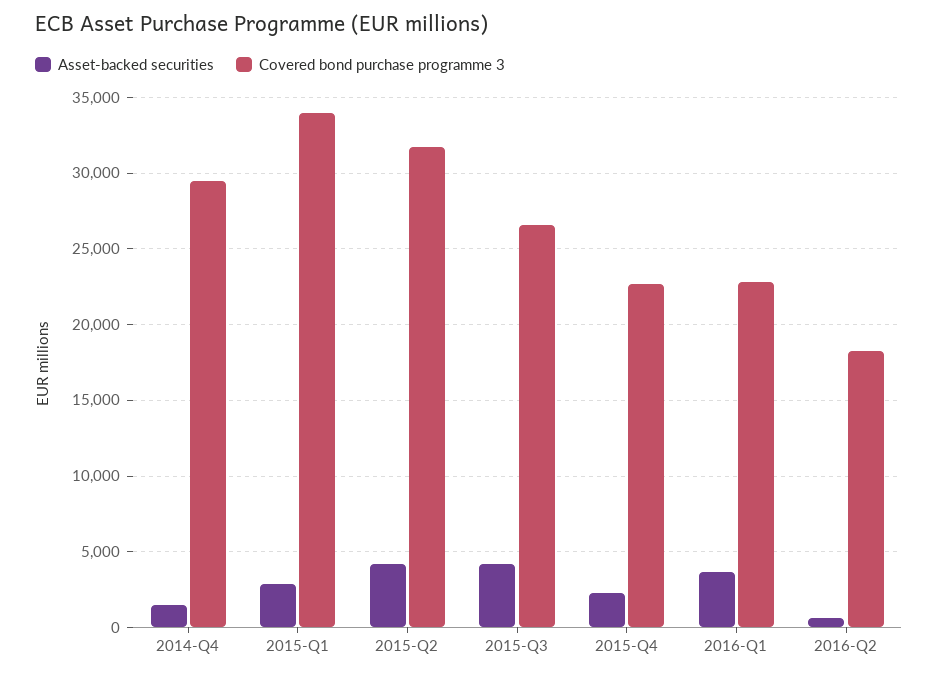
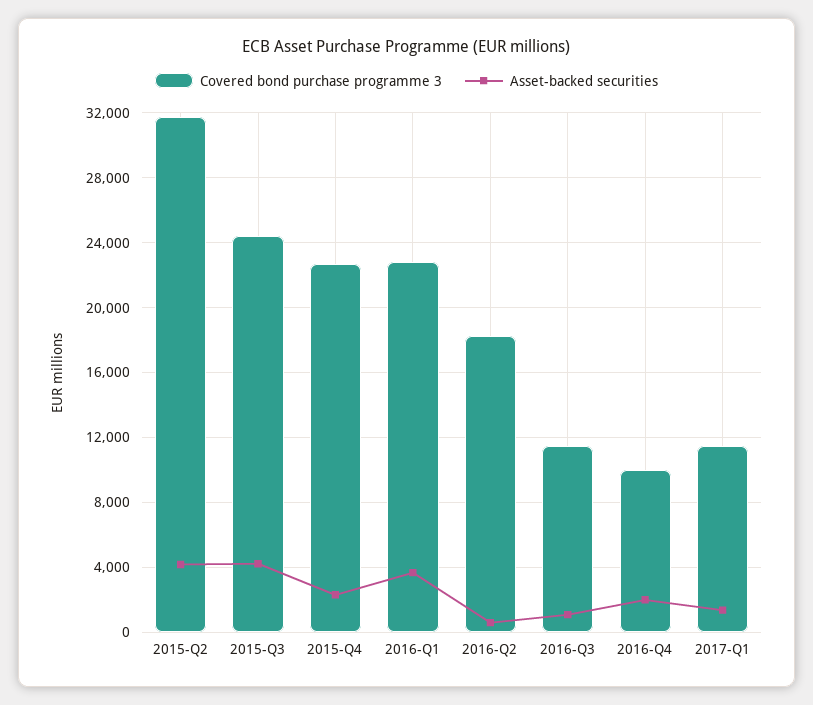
Asset-backed securities, 2014-Q4: 1500 -> none
Covered bond purchase programme 3, 2014-Q4: 29500 -> none
Asset-backed securities, 2015-Q1: 3000 -> none
Covered bond purchase programme 3, 2015-Q1: 34000 -> none
Covered bond purchase programme 3, 2015-Q3: 26500 -> 24500
Covered bond purchase programme 3, 2016-Q3: none -> 11500
Asset-backed securities, 2016-Q3: none -> 1000
Covered bond purchase programme 3, 2016-Q4: none -> 10000
Asset-backed securities, 2016-Q4: none -> 2000
Covered bond purchase programme 3, 2017-Q1: none -> 11500
Asset-backed securities, 2017-Q1: none -> 1500

